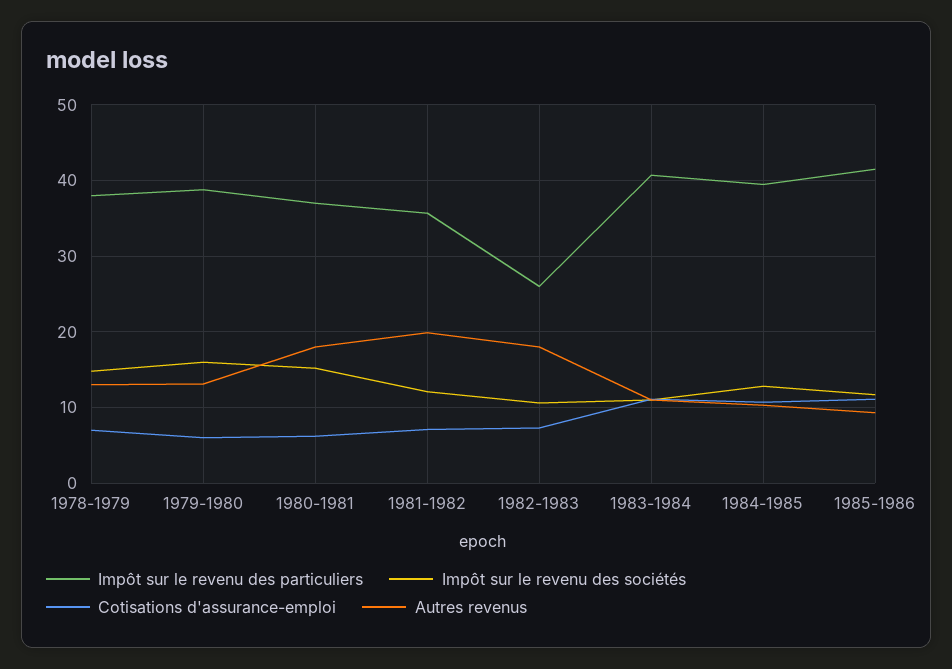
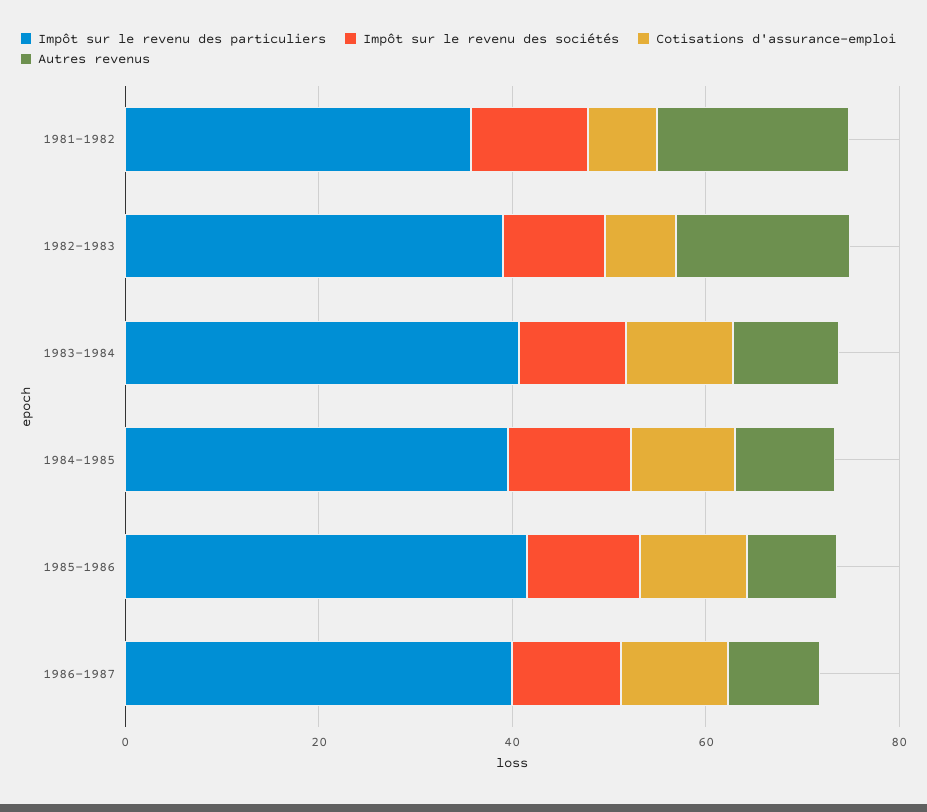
Impôt sur le revenu des particuliers, 1978-1979: 38 -> none
Impôt sur le revenu des sociétés, 1978-1979: 15 -> none
Cotisations d'assurance-emploi, 1978-1979: 7 -> none
Autres revenus, 1978-1979: 13 -> none
Impôt sur le revenu des particuliers, 1979-1980: 39 -> none
Impôt sur le revenu des sociétés, 1979-1980: 16 -> none
Cotisations d'assurance-emploi, 1979-1980: 6 -> none
Autres revenus, 1979-1980: 13 -> none
Impôt sur le revenu des particuliers, 1980-1981: 37 -> none
Impôt sur le revenu des sociétés, 1980-1981: 15 -> none
Cotisations d'assurance-emploi, 1980-1981: 6 -> none
Autres revenus, 1980-1981: 18 -> none
Impôt sur le revenu des particuliers, 1982-1983: 26 -> 40
Impôt sur le revenu des particuliers, 1986-1987: none -> 40
Impôt sur le revenu des sociétés, 1986-1987: none -> 10
Cotisations d'assurance-emploi, 1986-1987: none -> 10
Autres revenus, 1986-1987: none -> 10

